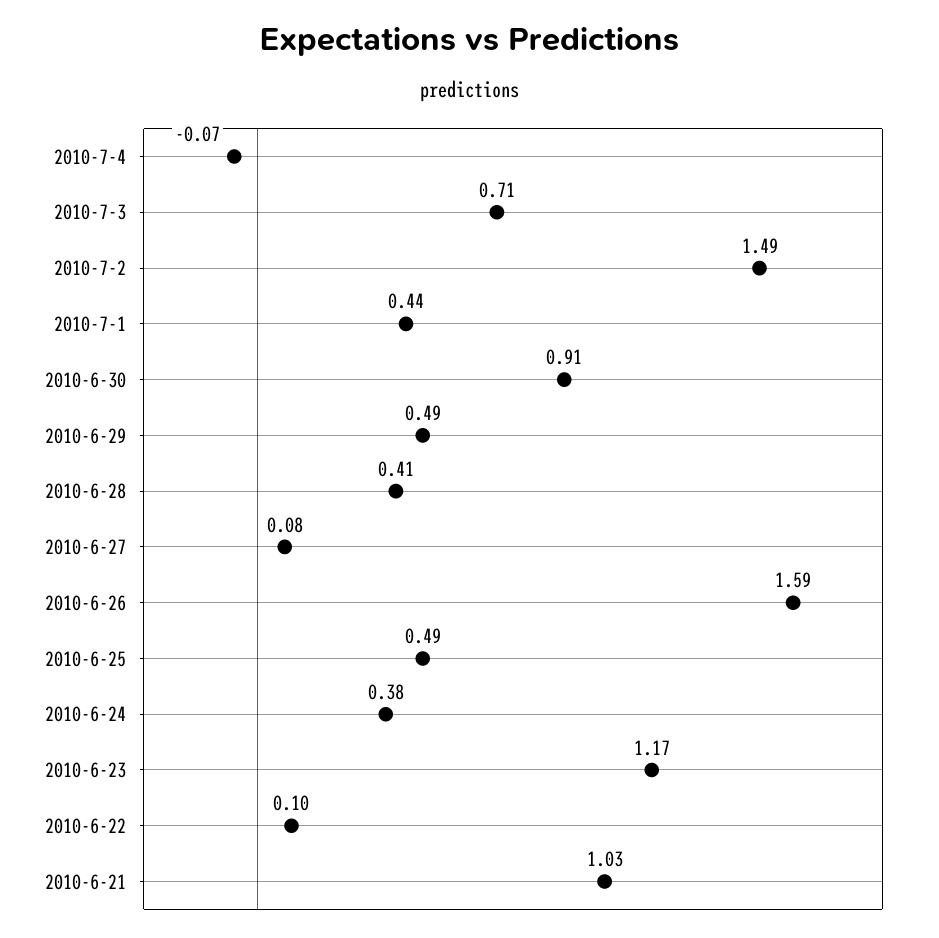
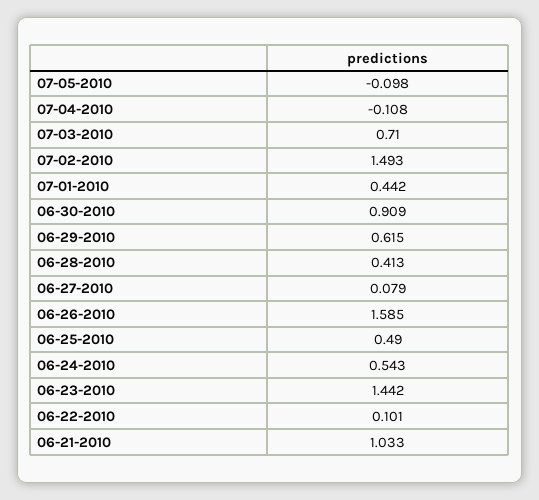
2010-7-4: -0.07 -> -0.108
2010-6-29: 0.49 -> 0.615
2010-6-24: 0.38 -> 0.543
2010-6-23: 1.17 -> 1.442
07-05-2010: none -> -0.098

